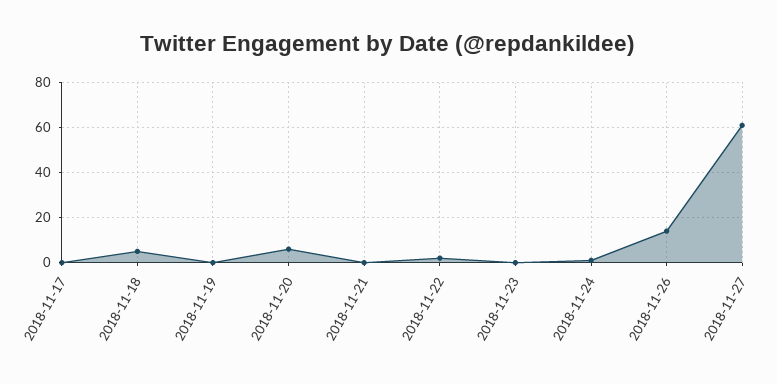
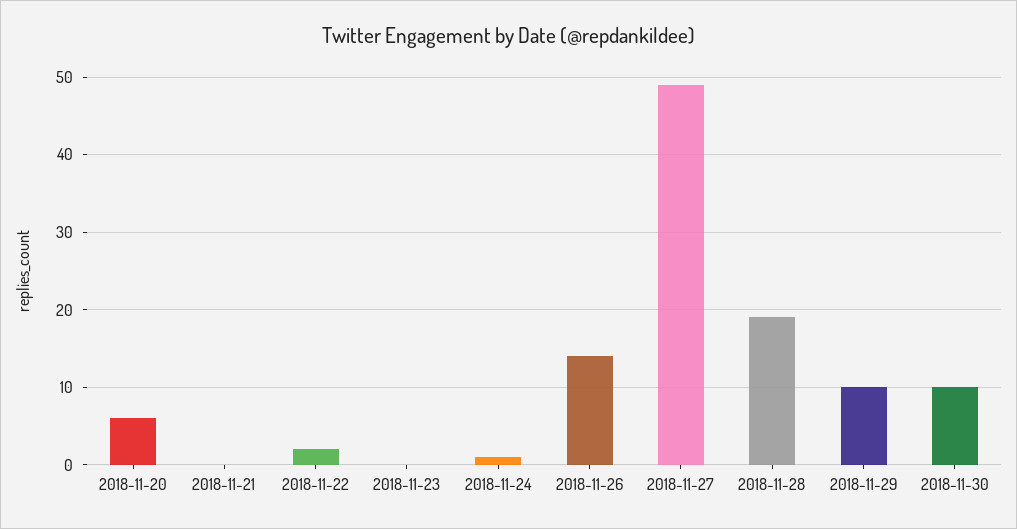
2018-11-17: 0 -> none
2018-11-18: 5 -> none
2018-11-19: 0 -> none
2018-11-27: 60 -> 49
2018-11-28: none -> 19
2018-11-29: none -> 10
2018-11-30: none -> 10

